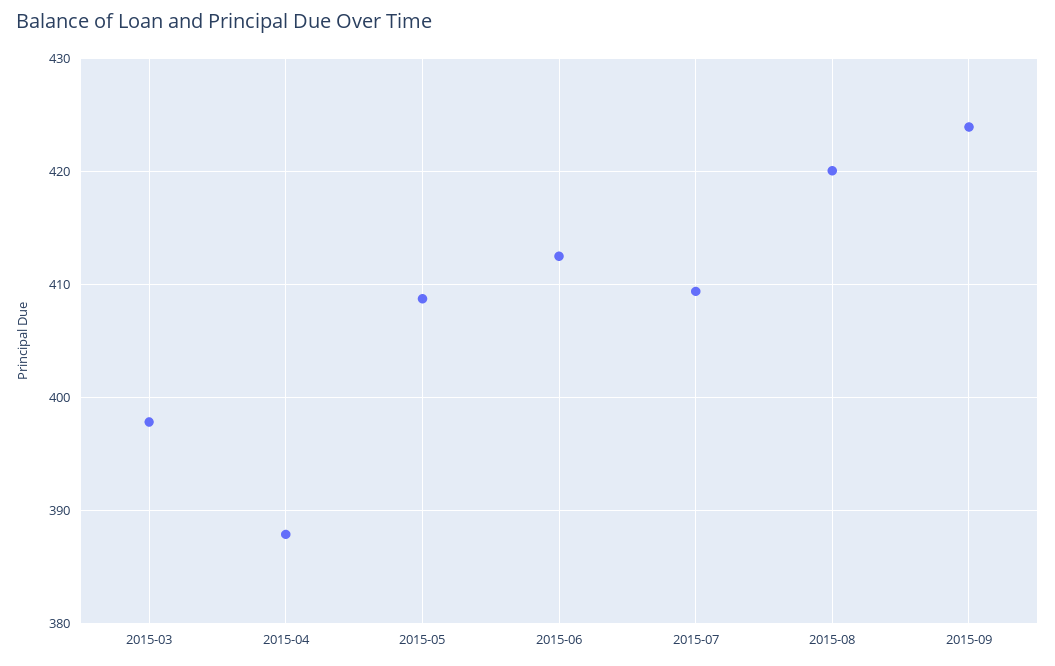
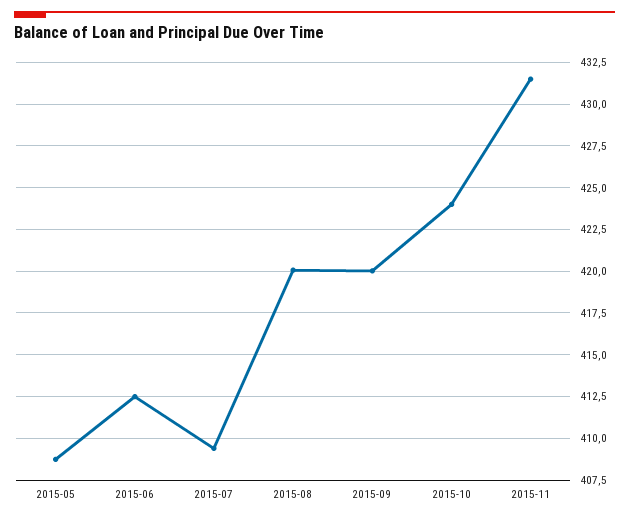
2015-03: 398 -> none
2015-04: 388 -> none
2015-09: 424 -> 420
2015-10: none -> 424
2015-11: none -> 431.5

